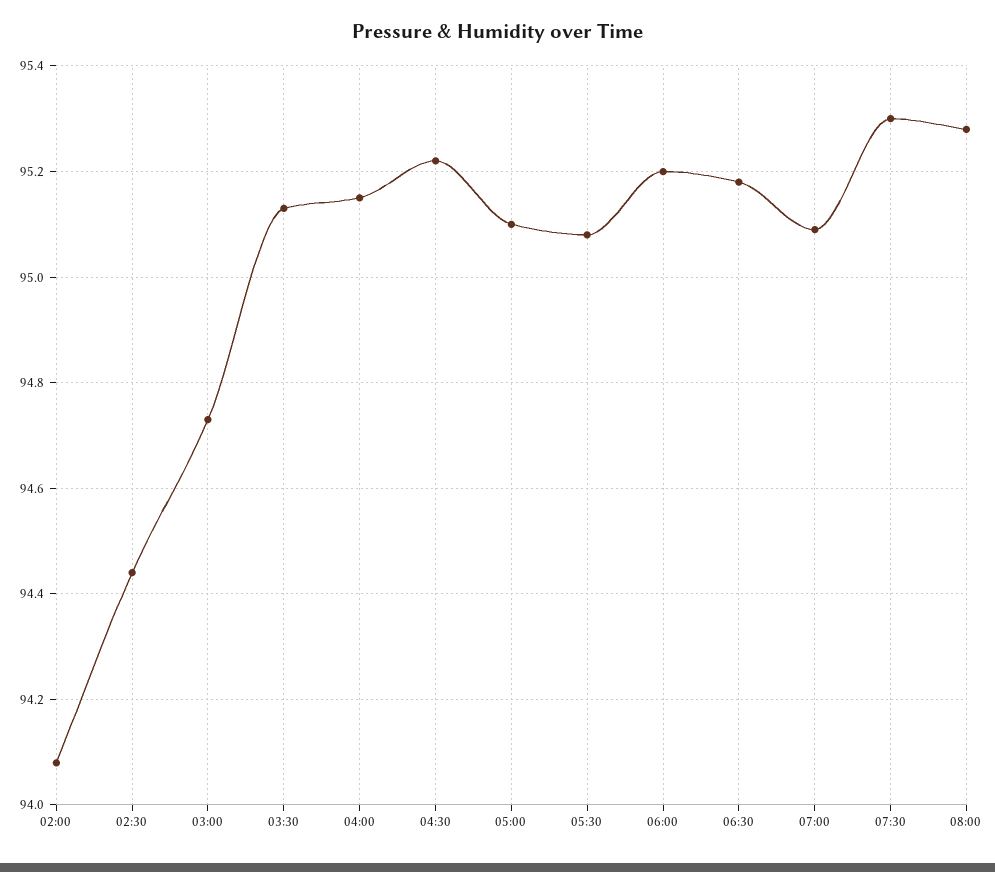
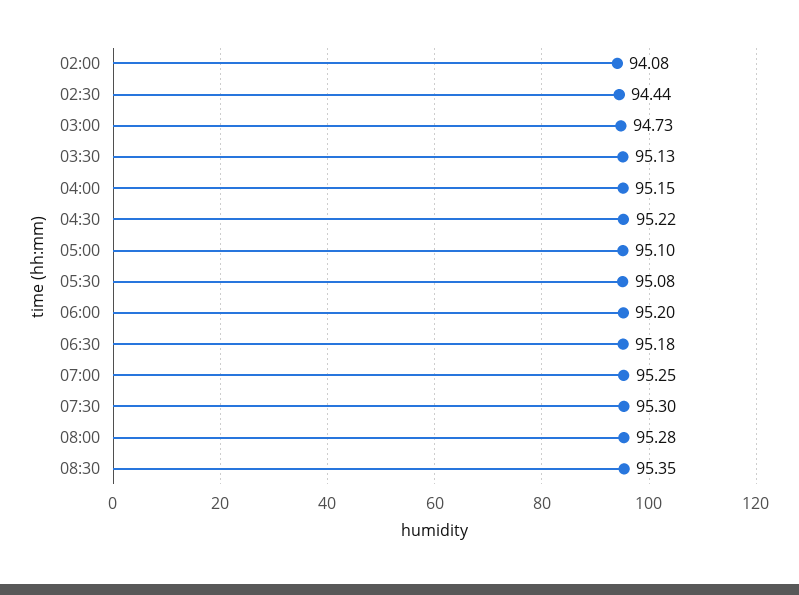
07:00: 95.1 -> 95.25
08:30: none -> 95.35

